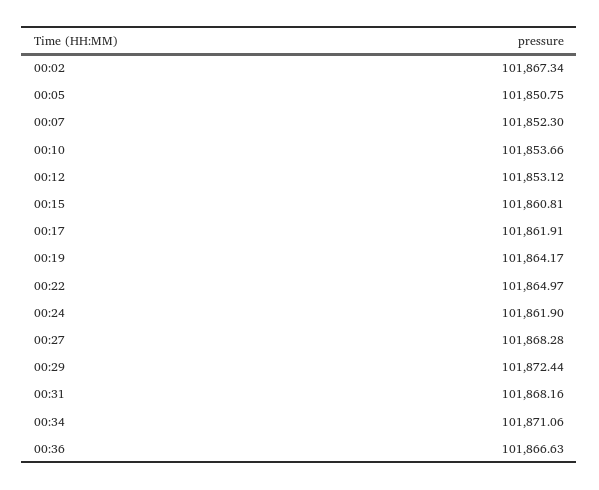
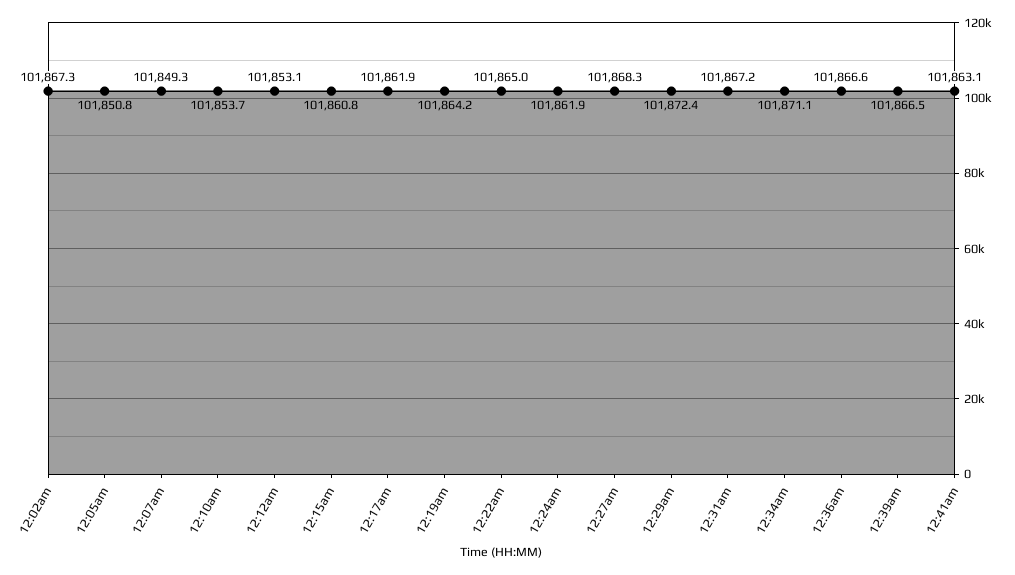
00:07: 101852.3 -> 101849.3
00:31: 101868.16 -> 101867.2
12:39am: none -> 101866.5
12:41am: none -> 101863.1

